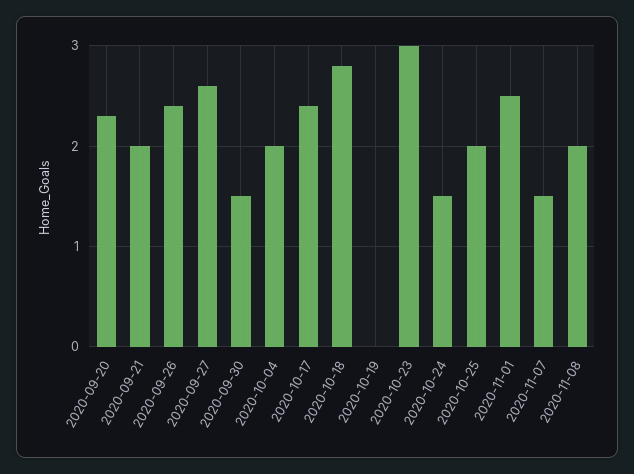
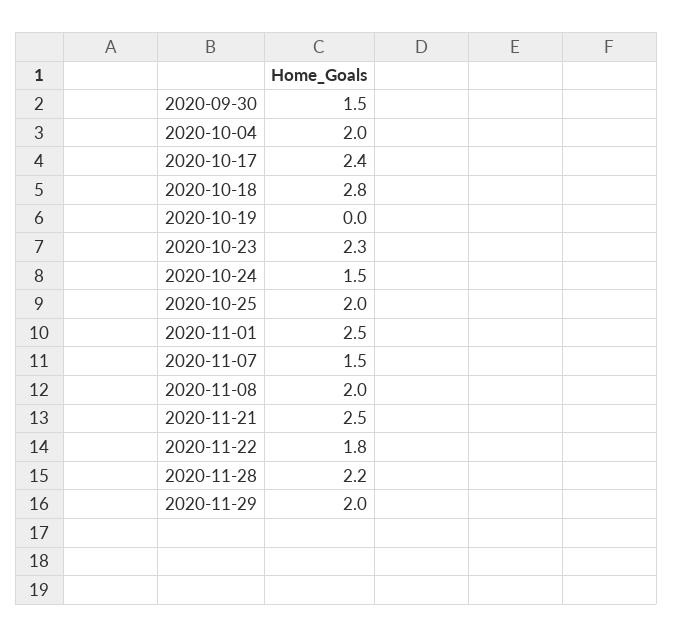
2020-09-20: 2.3 -> none
2020-09-21: 2 -> none
2020-09-26: 2.4 -> none
2020-09-27: 2.6 -> none
2020-10-23: 3 -> 2.3
2020-11-21: none -> 2.5
2020-11-22: none -> 1.8
2020-11-28: none -> 2.2
2020-11-29: none -> 2

